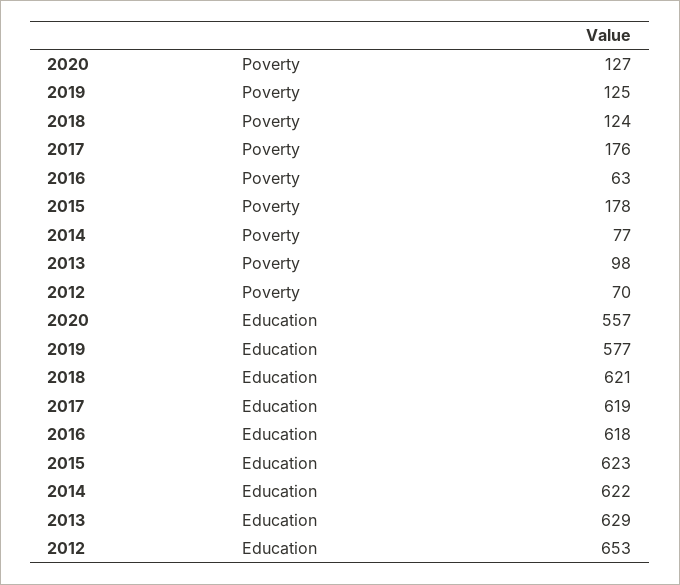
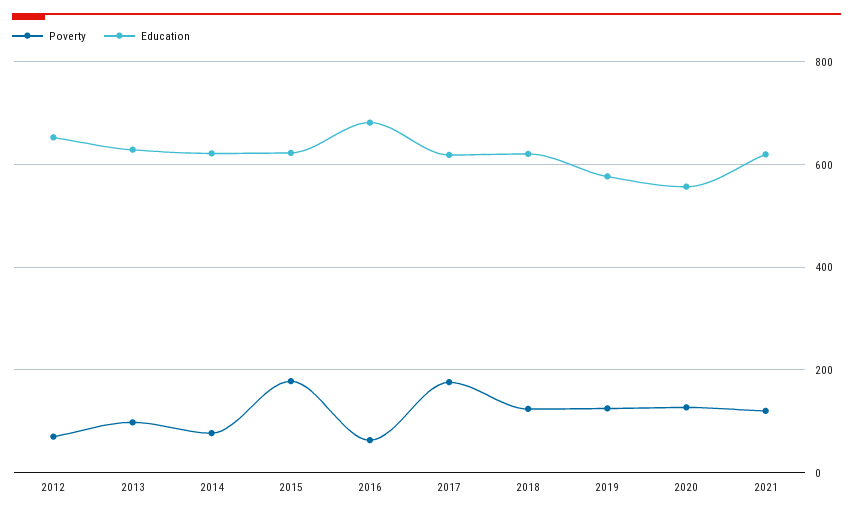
Education, 2016: 618 -> 680
Poverty, 2021: none -> 120
Education, 2021: none -> 620

